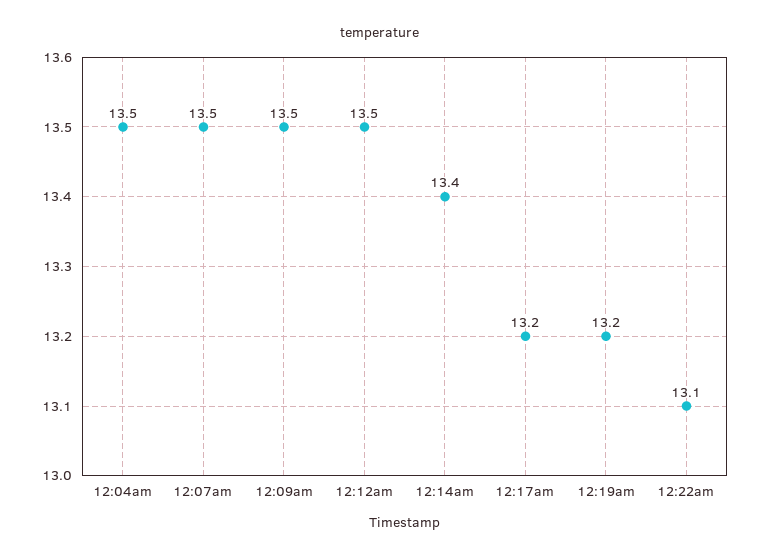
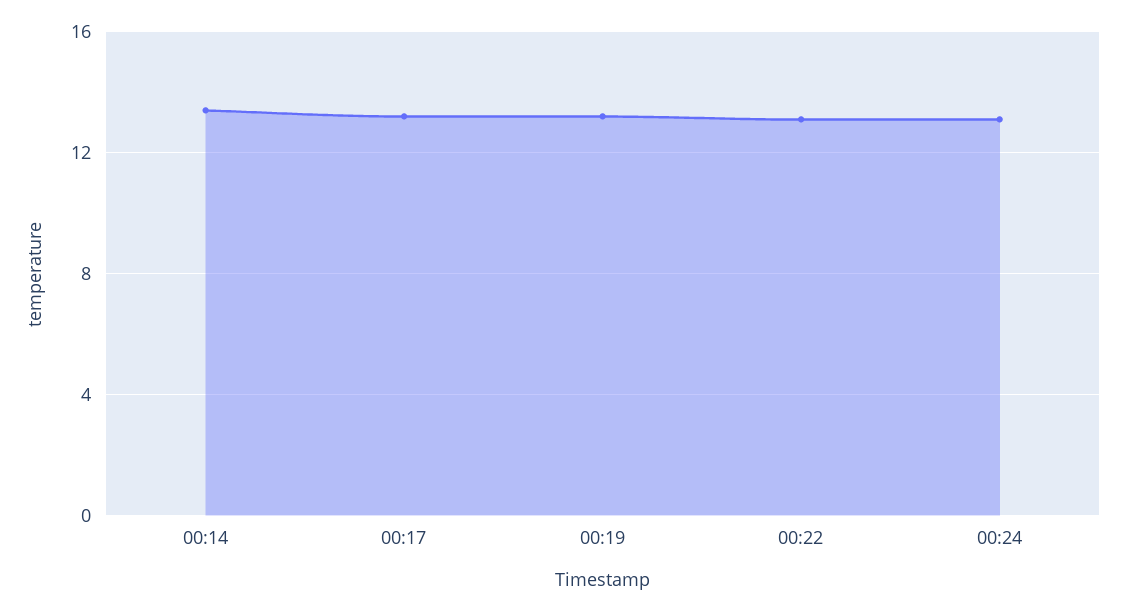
12:04am: 13.5 -> none
12:07am: 13.5 -> none
12:09am: 13.5 -> none
12:12am: 13.5 -> none
00:24: none -> 13

